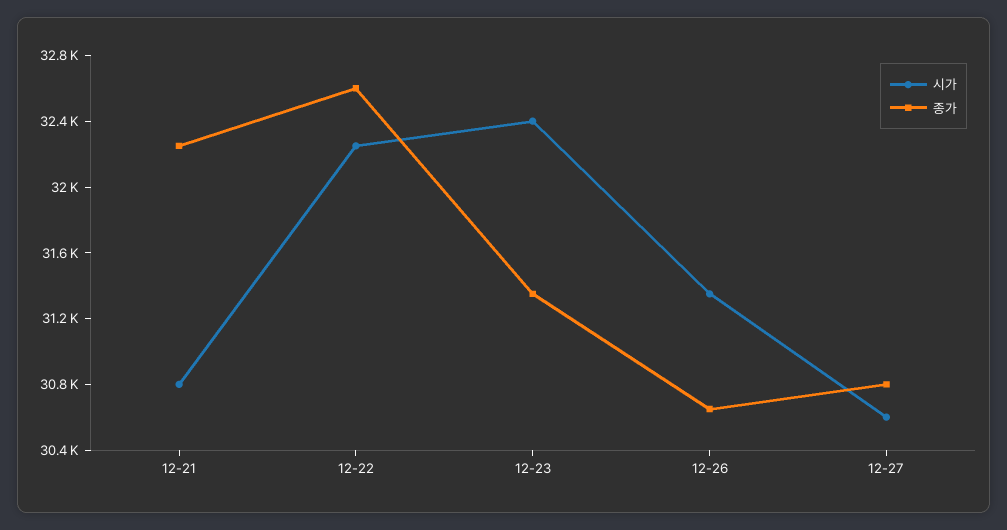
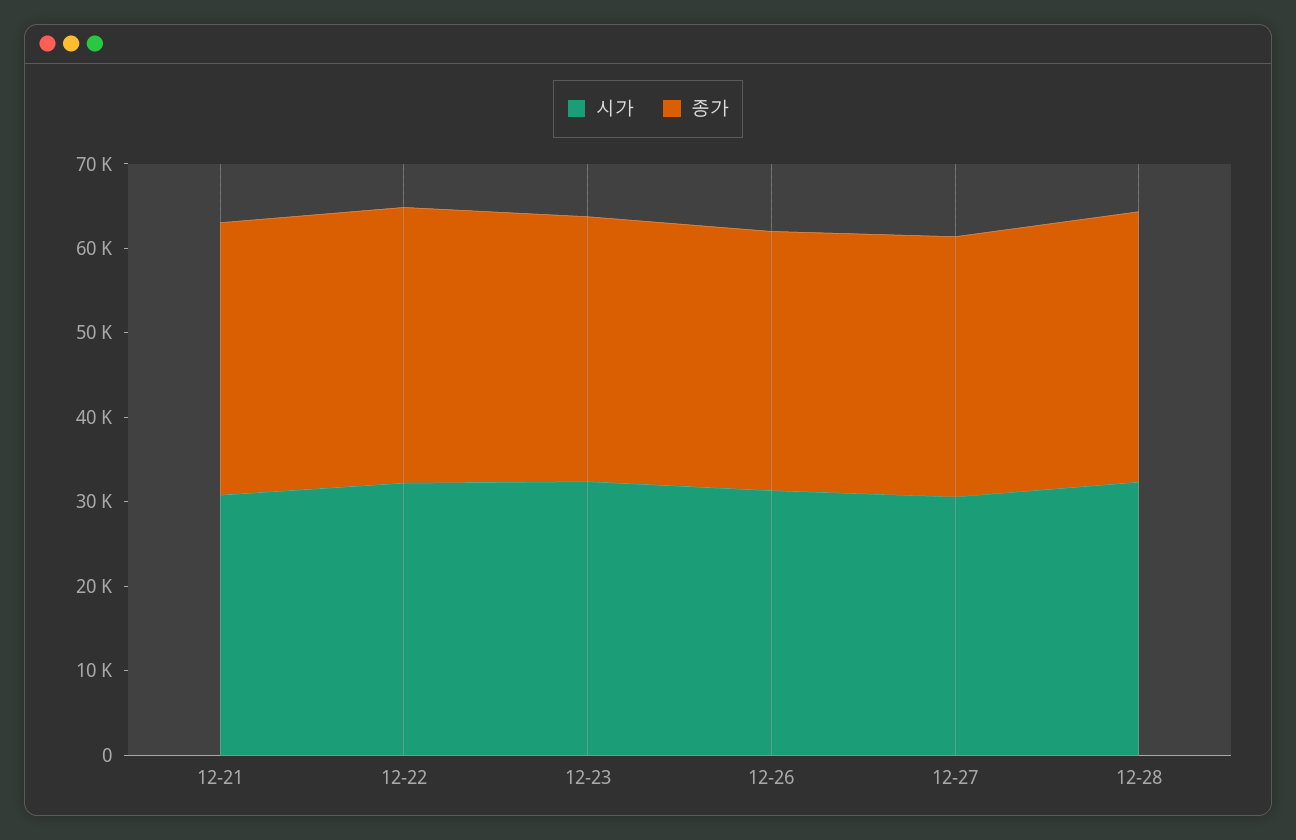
시가, 12-28: none -> 32000
종가, 12-28: none -> 32000

